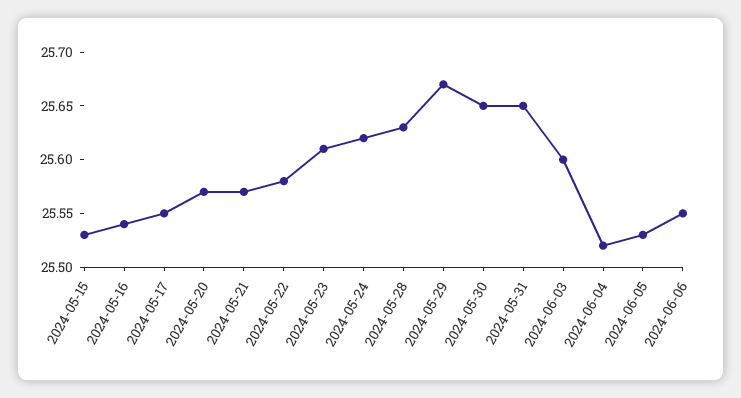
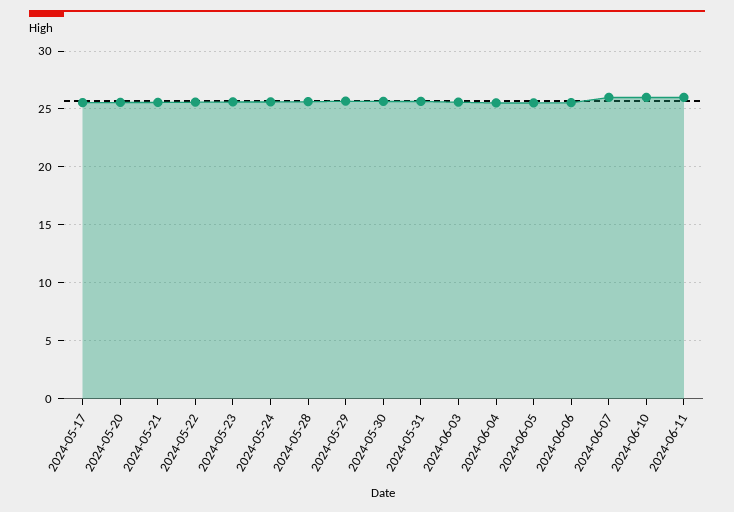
2024-05-15: 25.53 -> none
2024-05-16: 25.54 -> none
2024-06-07: none -> 26
2024-06-10: none -> 26
2024-06-11: none -> 26

